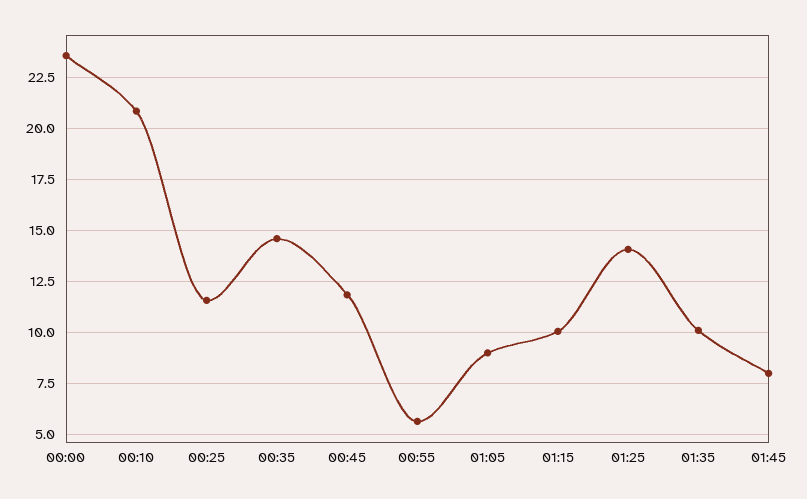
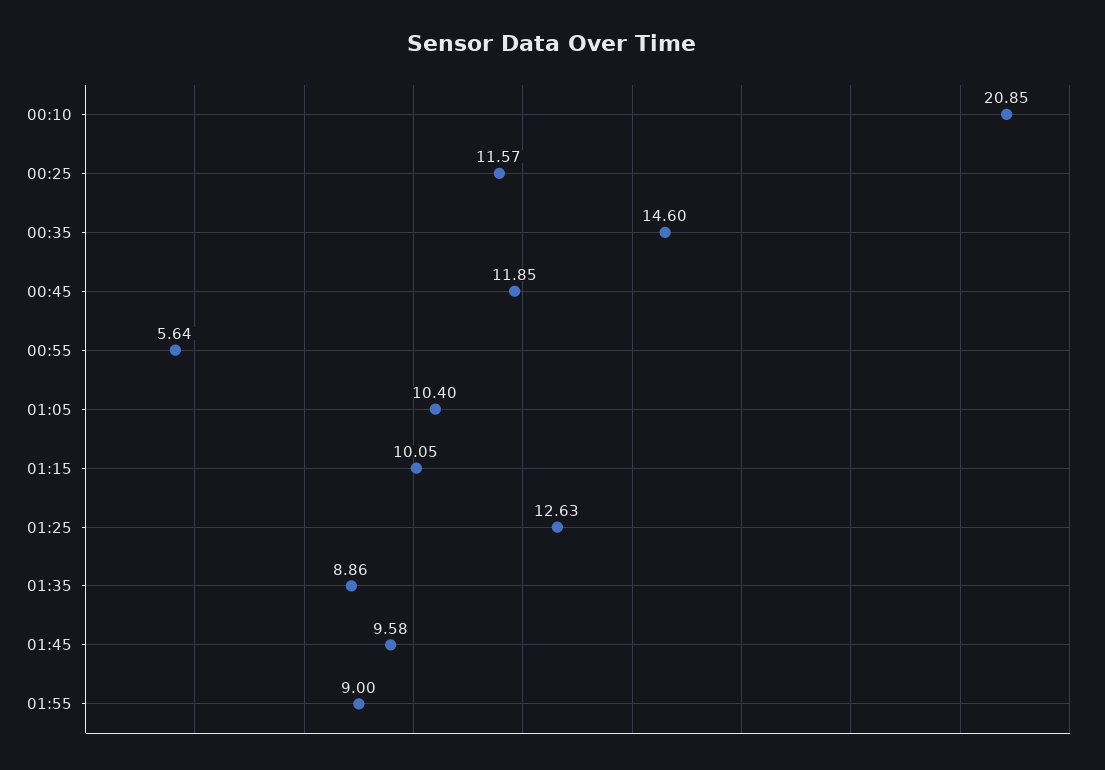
00:00: 23.5 -> none
01:05: 9 -> 10.4
01:25: 14 -> 12.63
01:35: 10 -> 8.86
01:45: 8 -> 9.58
01:55: none -> 9

